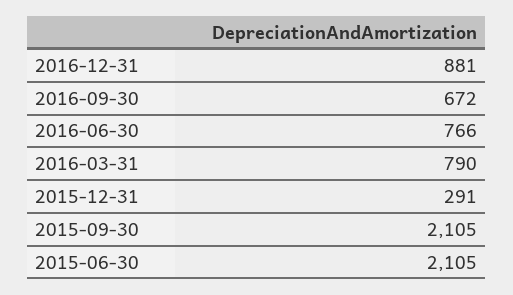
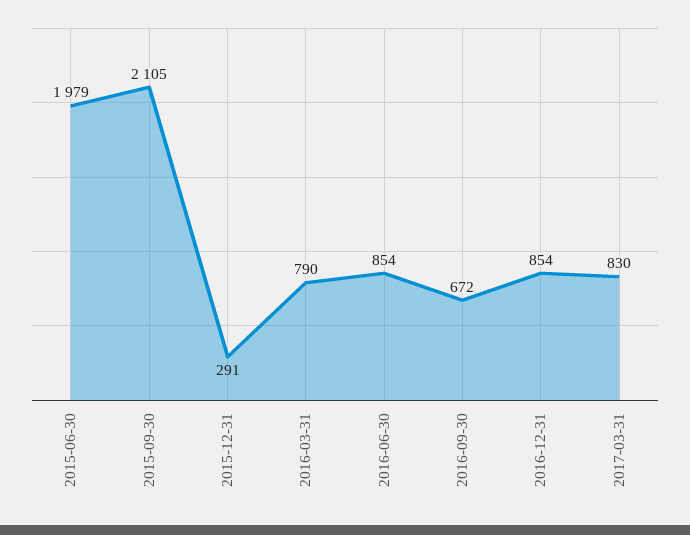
2016-12-31: 881 -> 854
2016-06-30: 766 -> 854
2015-06-30: 2105 -> 1979
2017-03-31: none -> 830

